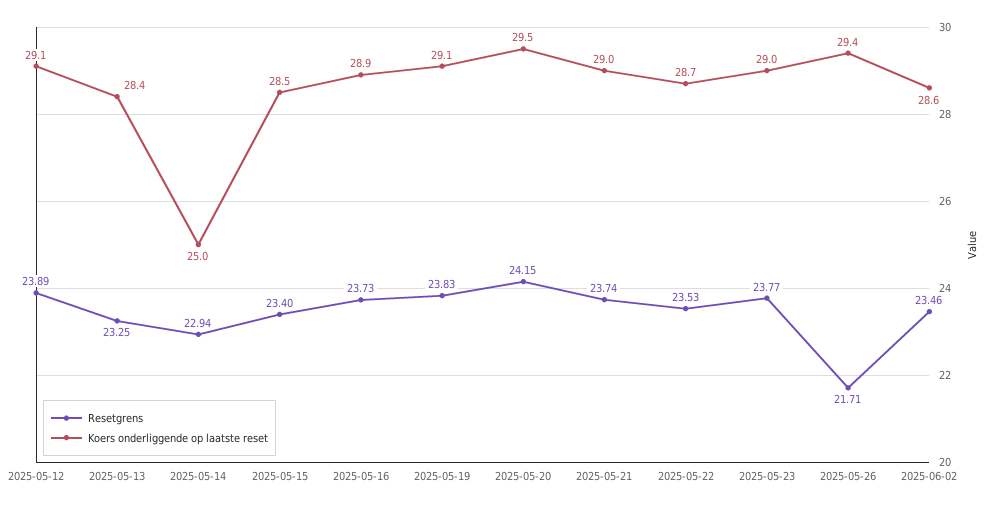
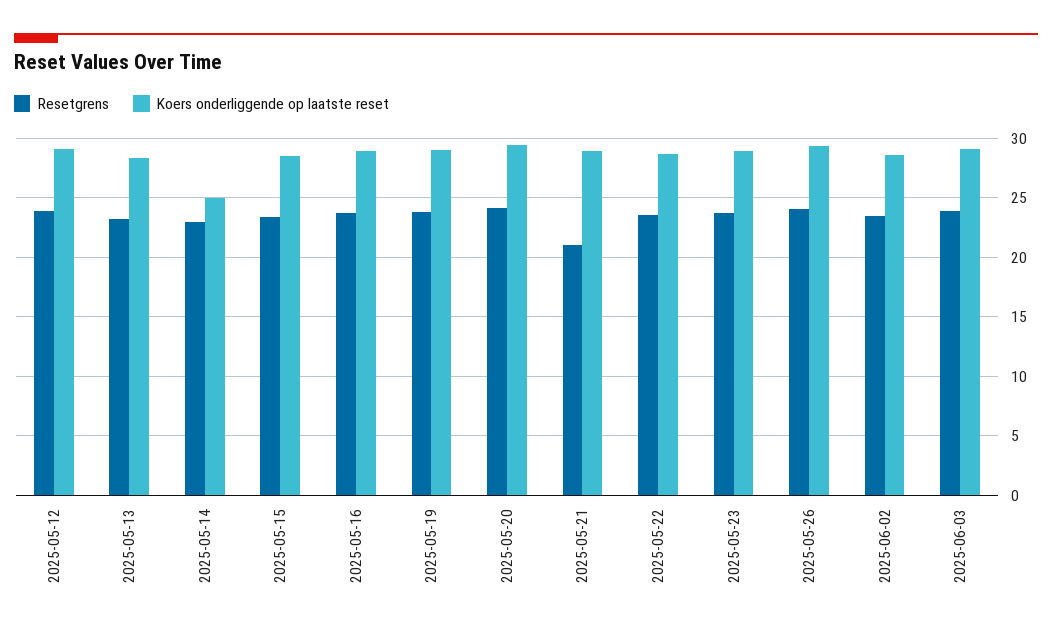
Resetgrens, 2025-05-21: 23.74 -> 21
Resetgrens, 2025-05-26: 21.71 -> 24
Resetgrens, 2025-06-03: none -> 24
Koers onderliggende op laatste reset, 2025-06-03: none -> 29

